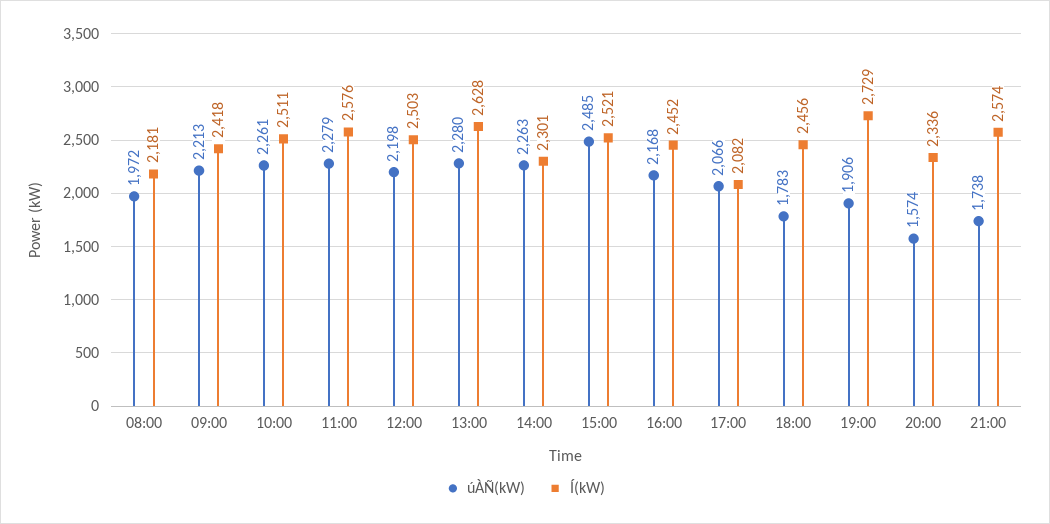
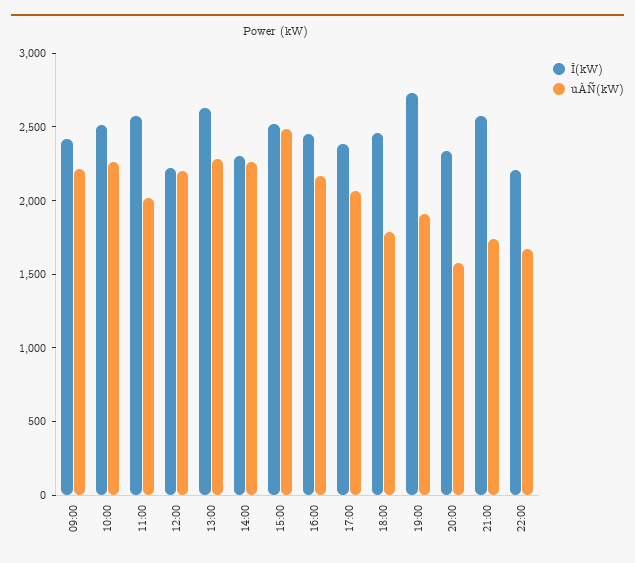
úÀÑ(kW), 08:00: 1972 -> none
Í(kW), 08:00: 2181 -> none
úÀÑ(kW), 11:00: 2279 -> 2000
Í(kW), 12:00: 2503 -> 2200
Í(kW), 17:00: 2082 -> 2400
Í(kW), 22:00: none -> 2200
úÀÑ(kW), 22:00: none -> 1700

